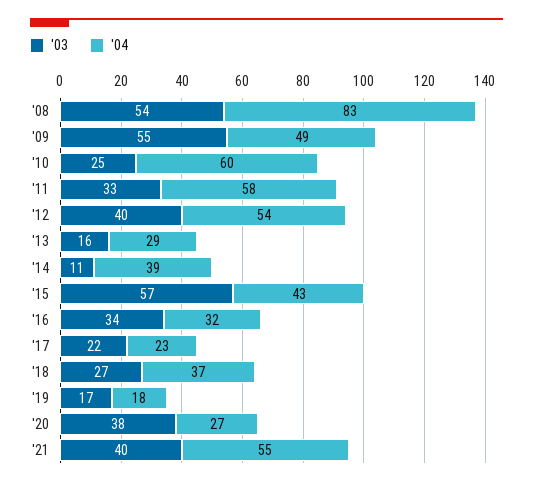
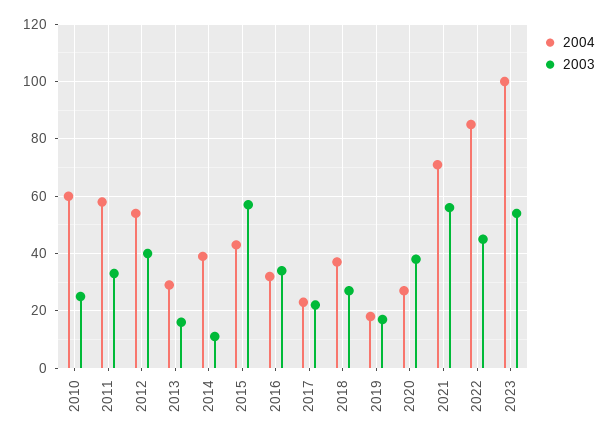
'03, '08: 54 -> none
'04, '08: 83 -> none
'03, '09: 55 -> none
'04, '09: 49 -> none
'03, '21: 40 -> 55
'04, '21: 55 -> 70
'04, 2022: none -> 85
'03, 2022: none -> 45
'04, 2023: none -> 100
'03, 2023: none -> 55

